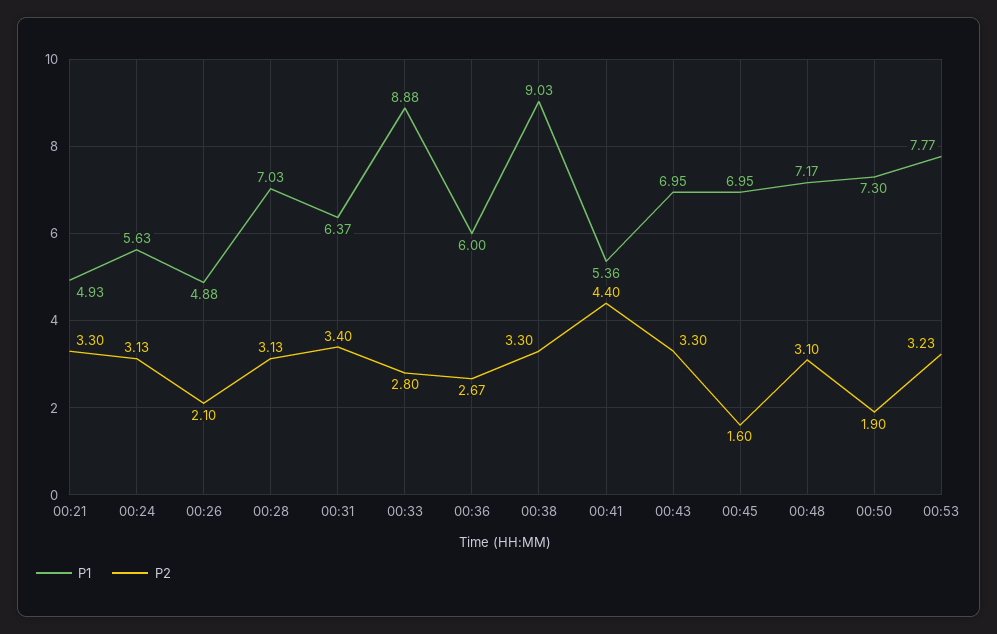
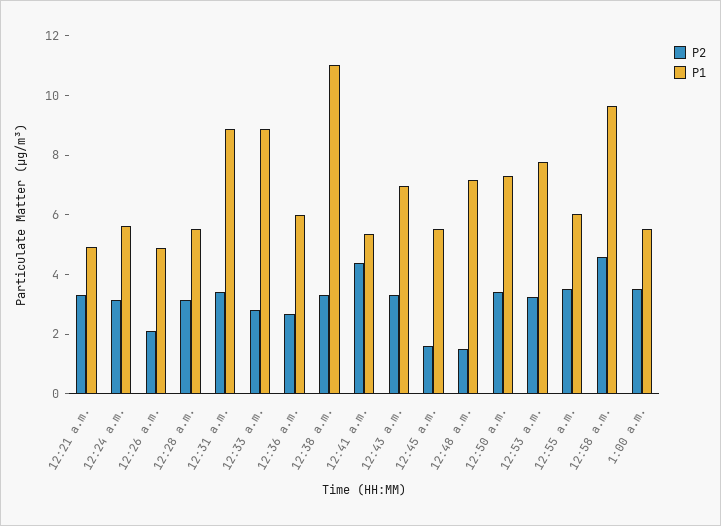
P1, 00:28: 7.03 -> 5.5
P1, 00:31: 6.37 -> 9
P1, 00:38: 9.03 -> 11
P1, 00:45: 6.95 -> 5.5
P2, 00:48: 3.1 -> 1.5
P2, 00:50: 1.9 -> 3.5
P2, 12:55 a.m.: none -> 3.5
P1, 12:55 a.m.: none -> 6
P2, 12:58 a.m.: none -> 4.5
P1, 12:58 a.m.: none -> 9.5
P2, 1:00 a.m.: none -> 3.5
P1, 1:00 a.m.: none -> 5.5

